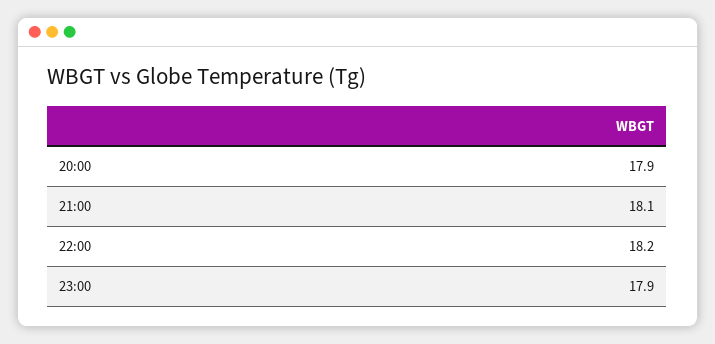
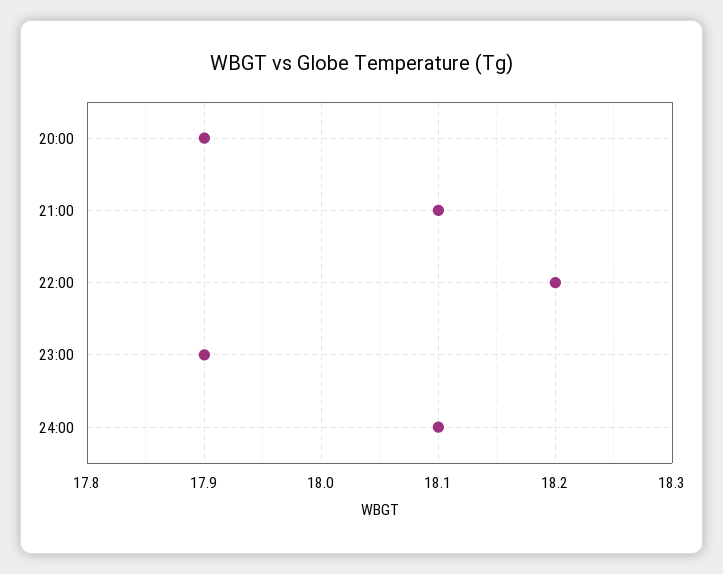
24:00: none -> 18.1

